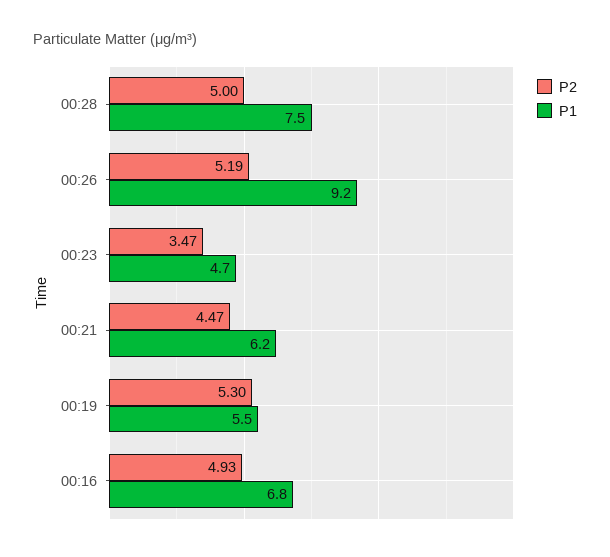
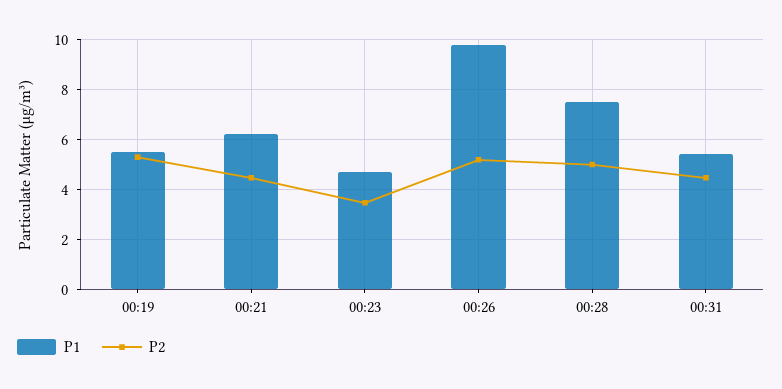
P1, 00:26: 9.2 -> 9.75
P2, 00:16: 4.93 -> none
P1, 00:16: 6.8 -> none
P1, 00:31: none -> 5.5
P2, 00:31: none -> 4.5

